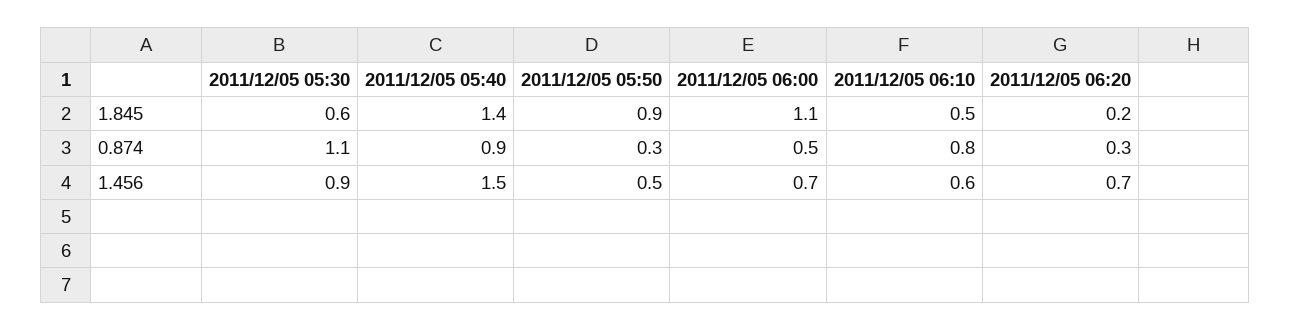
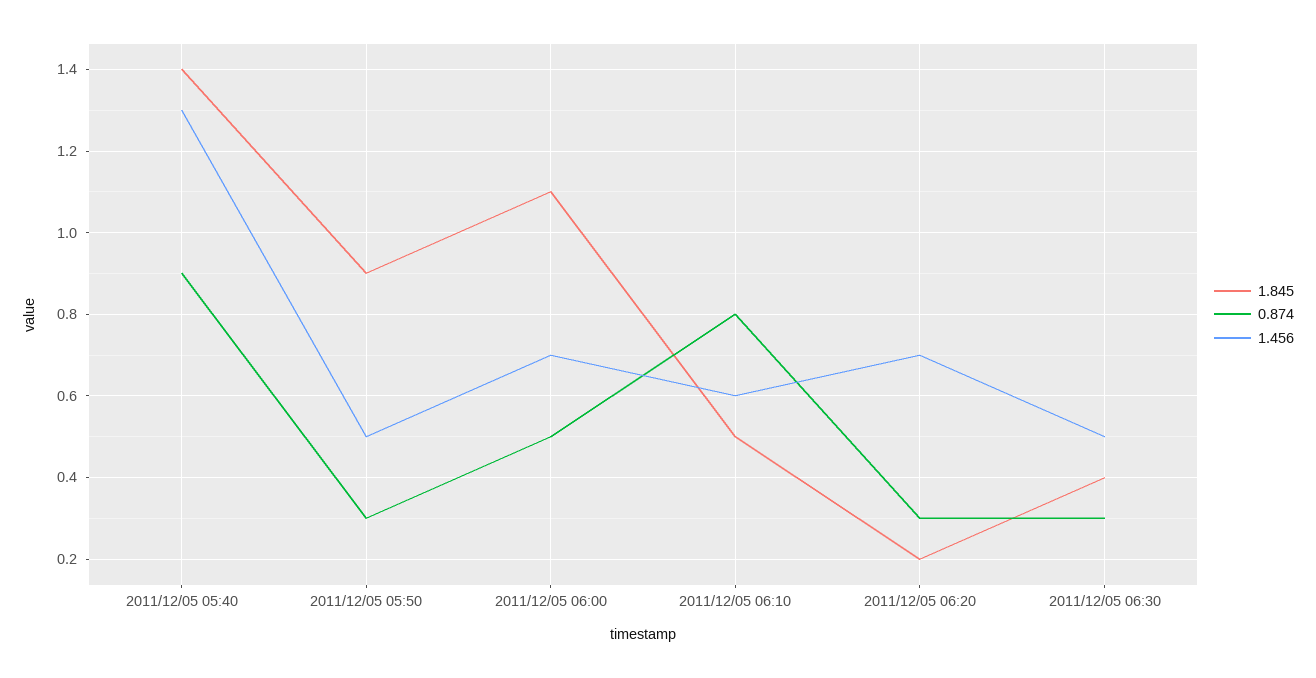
1.845, 2011/12/05 05:30: 0.6 -> none
0.874, 2011/12/05 05:30: 1.1 -> none
1.456, 2011/12/05 05:30: 0.9 -> none
1.456, 2011/12/05 05:40: 1.5 -> 1.3
1.845, 2011/12/05 06:30: none -> 0.4
0.874, 2011/12/05 06:30: none -> 0.3
1.456, 2011/12/05 06:30: none -> 0.5

